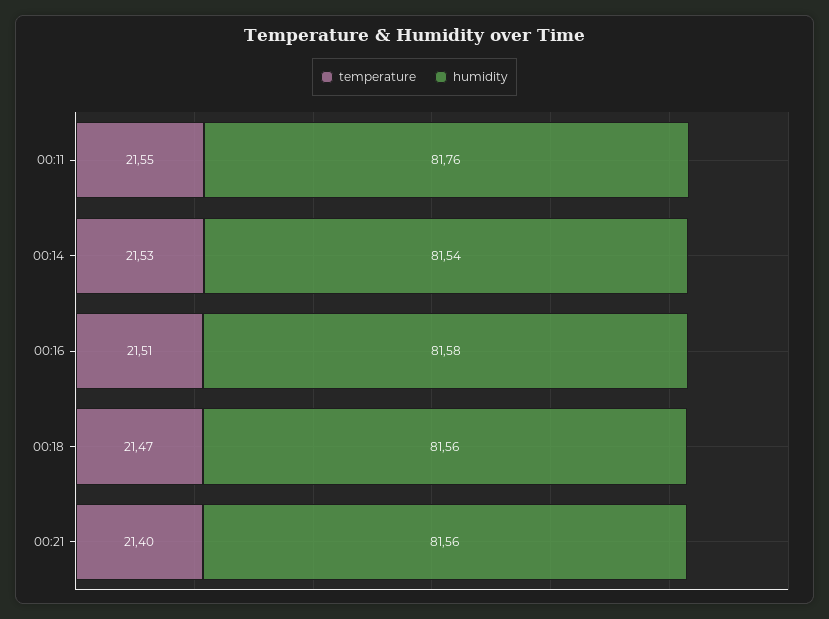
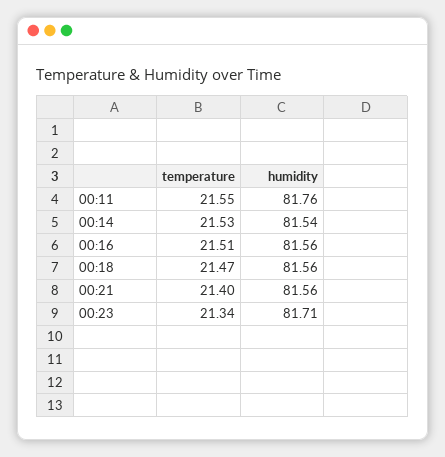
humidity, 00:16: 81.58 -> 81.56
temperature, 00:23: none -> 21.34
humidity, 00:23: none -> 81.71

